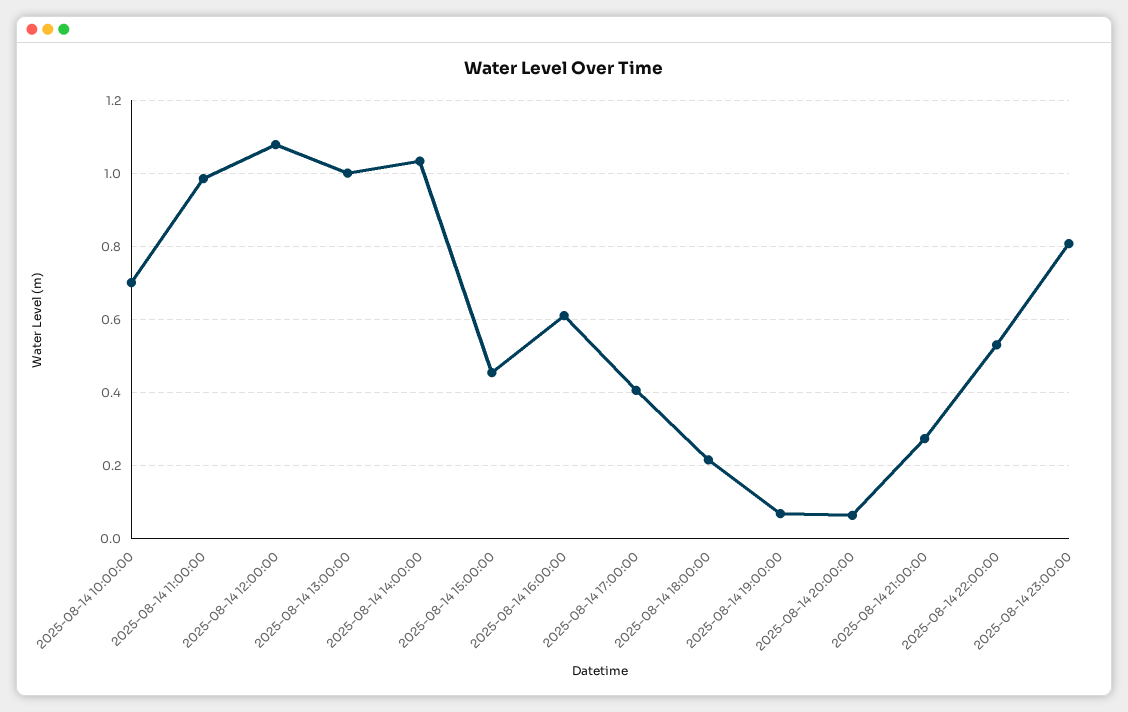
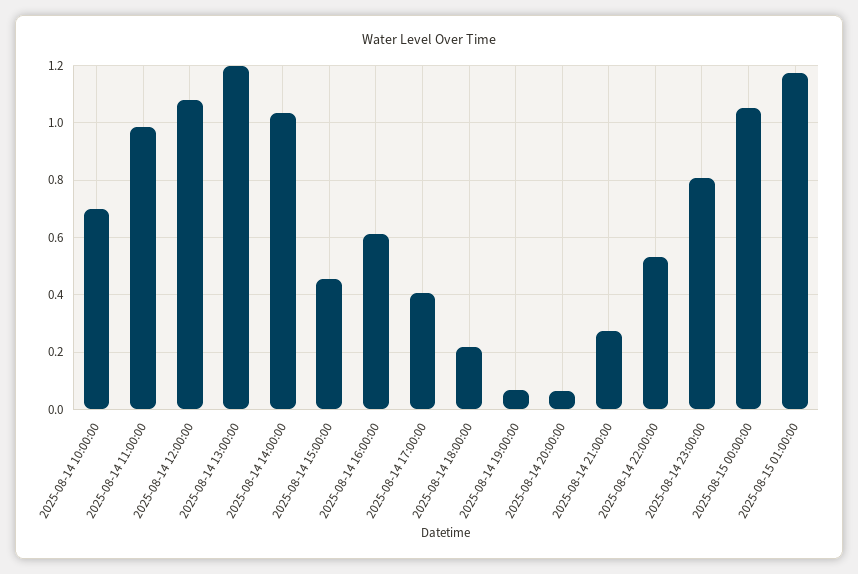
2025-08-14 13:00:00: 1 -> 1.2
2025-08-15 00:00:00: none -> 1.05
2025-08-15 01:00:00: none -> 1.175

